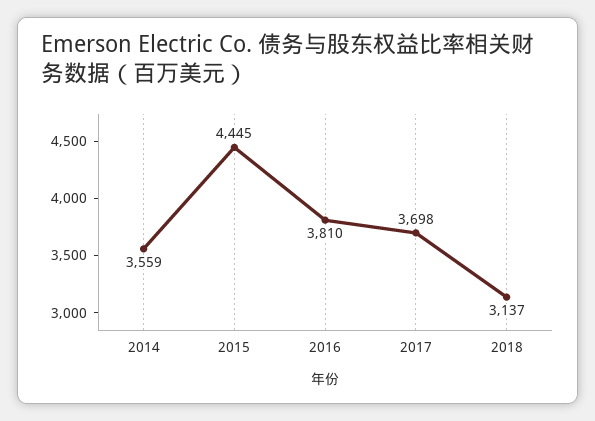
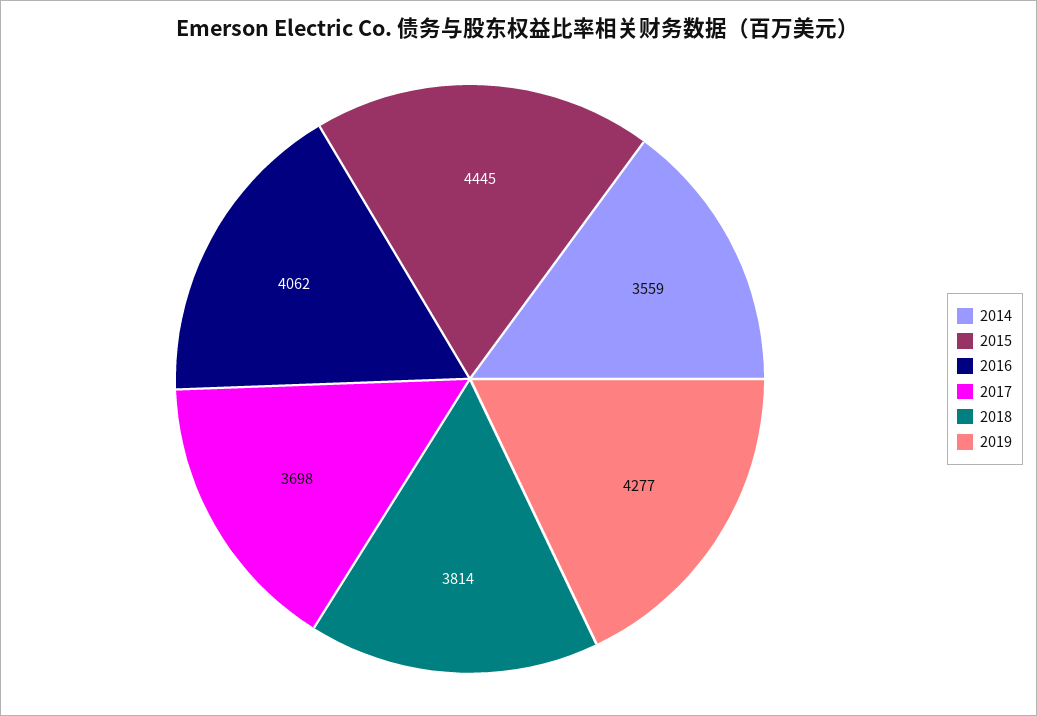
2016: 3810 -> 4062
2018: 3137 -> 3814
2019: none -> 4277

